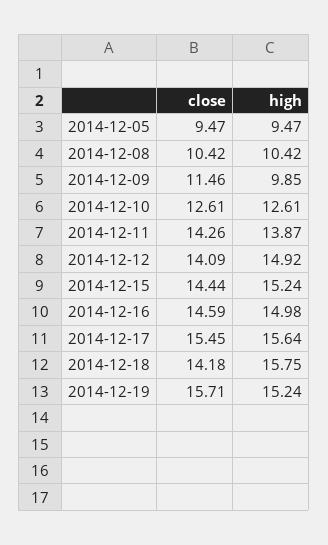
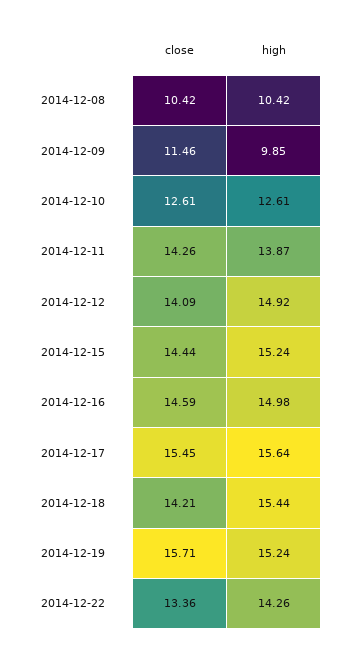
close, 2014-12-05: 9.47 -> none
high, 2014-12-05: 9.47 -> none
close, 2014-12-18: 14.18 -> 14.21
high, 2014-12-18: 15.75 -> 15.44
close, 2014-12-22: none -> 13.36
high, 2014-12-22: none -> 14.26

